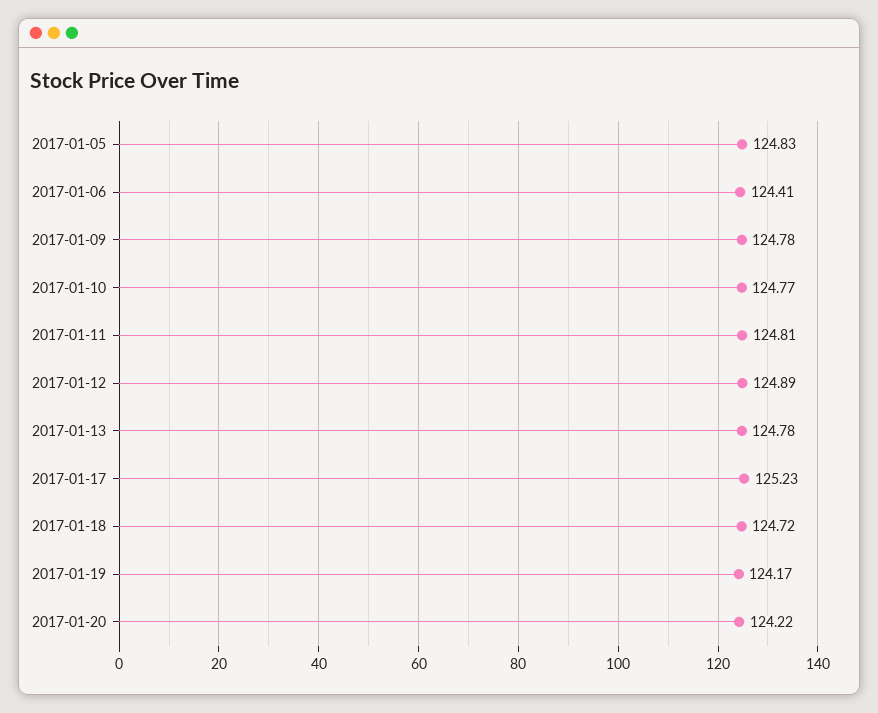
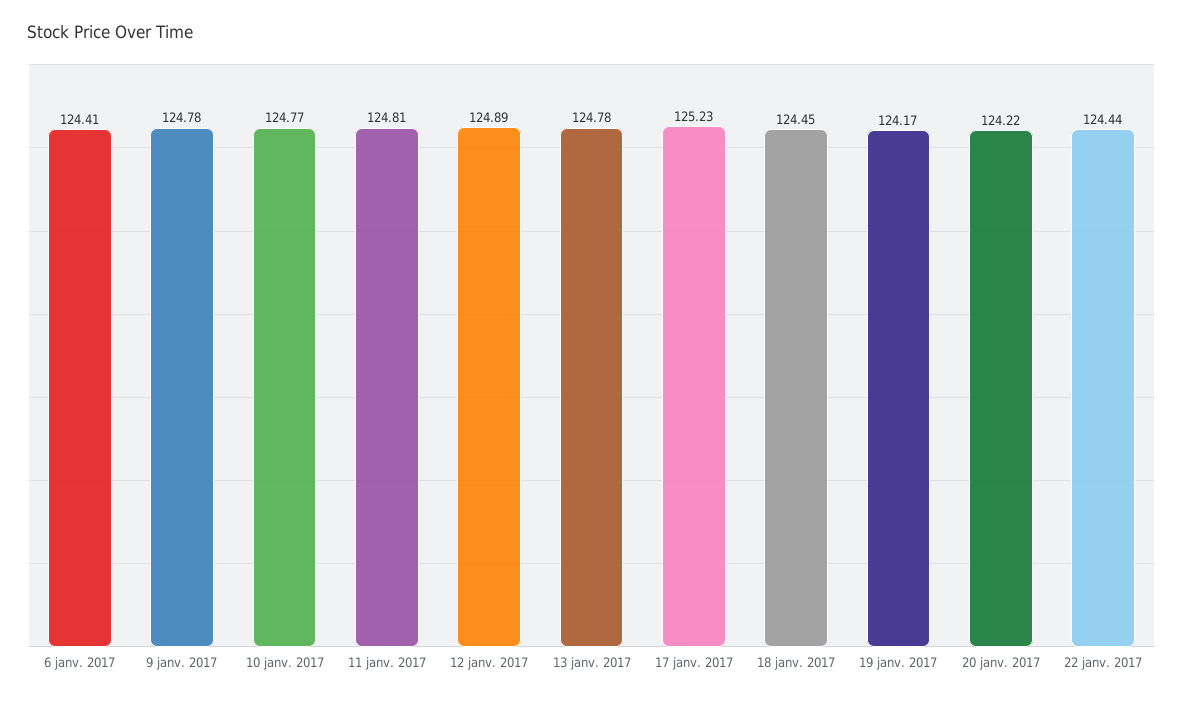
2017-01-05: 124.83 -> none
2017-01-18: 124.72 -> 124.45
22 janv. 2017: none -> 124.44

